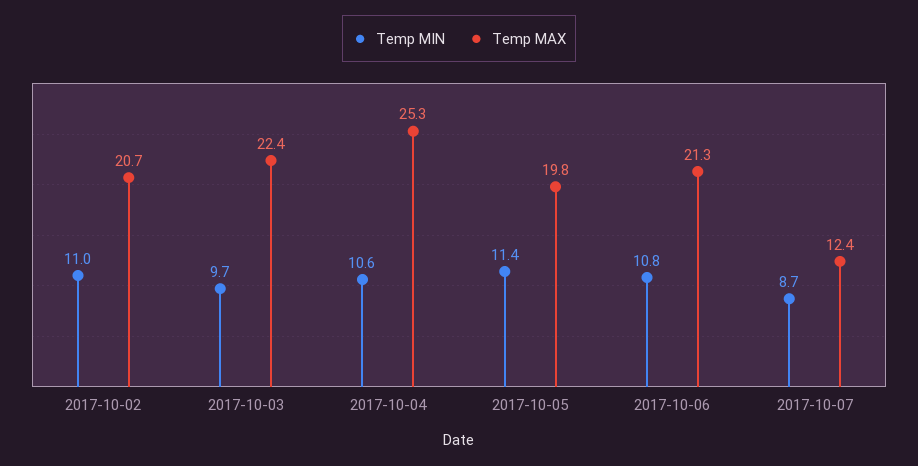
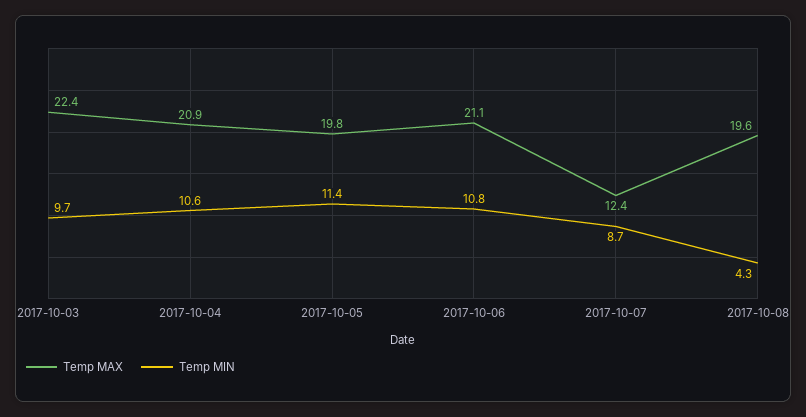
Temp MIN, 2017-10-02: 11 -> none
Temp MAX, 2017-10-02: 20.7 -> none
Temp MAX, 2017-10-04: 25.3 -> 20.9
Temp MAX, 2017-10-06: 21.3 -> 21.1
Temp MAX, 2017-10-08: none -> 19.6
Temp MIN, 2017-10-08: none -> 4.3

